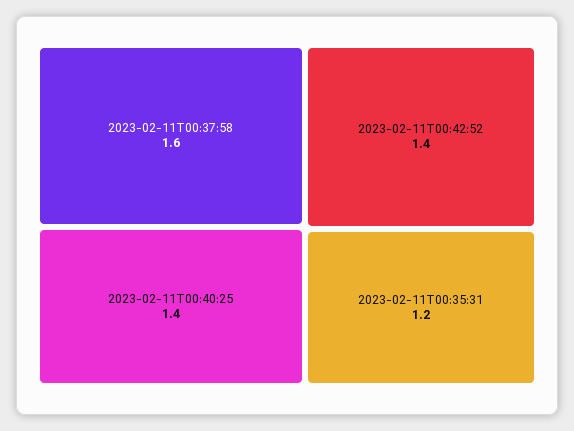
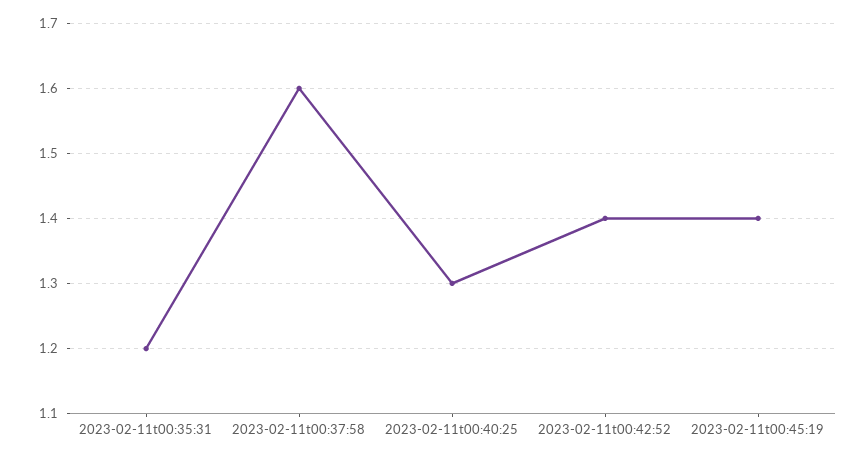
2023-02-11T00:40:25: 1.4 -> 1.3
2023-02-11t00:45:19: none -> 1.4

